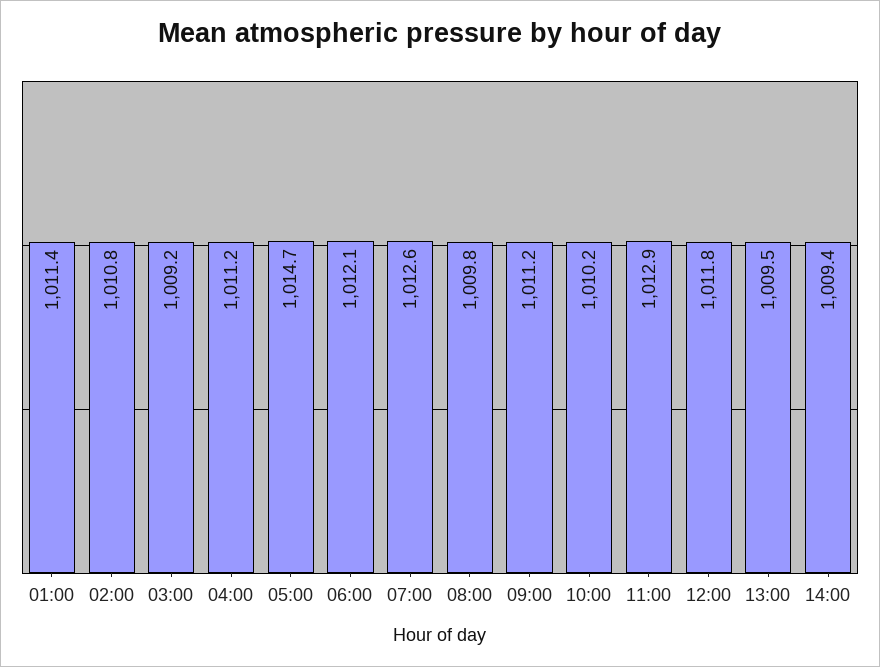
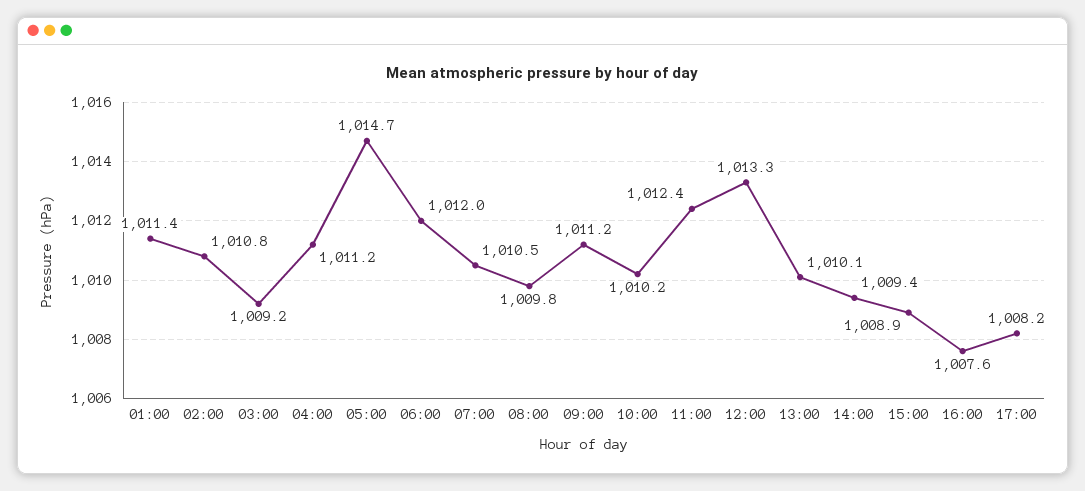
06:00: 1012.1 -> 1012
07:00: 1012.6 -> 1010.5
11:00: 1012.9 -> 1012.4
12:00: 1011.8 -> 1013.3
13:00: 1009.5 -> 1010.1
15:00: none -> 1008.9
16:00: none -> 1007.6
17:00: none -> 1008.2

